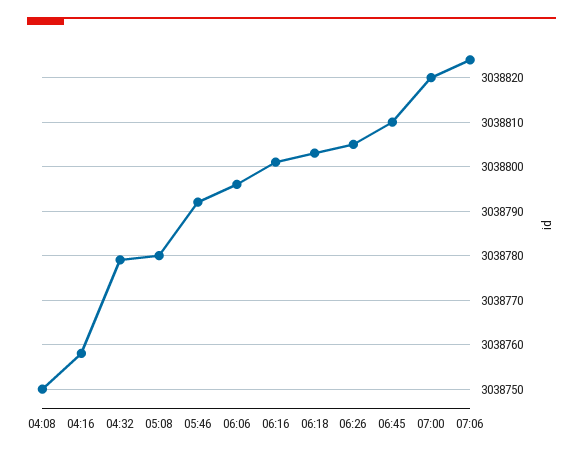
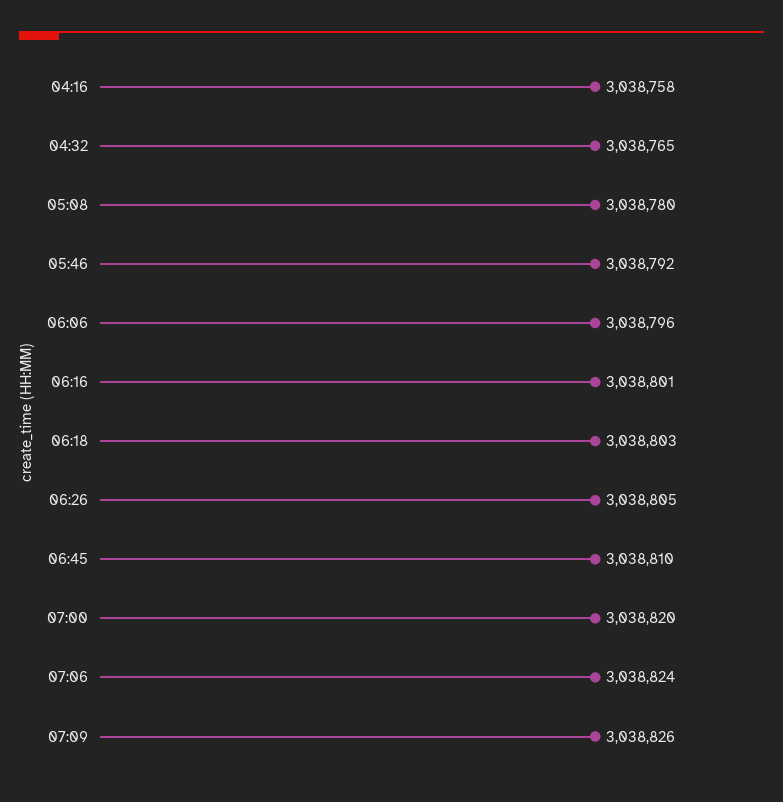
04:08: 3038750 -> none
04:32: 3038780 -> 3038765
07:09: none -> 3038826

